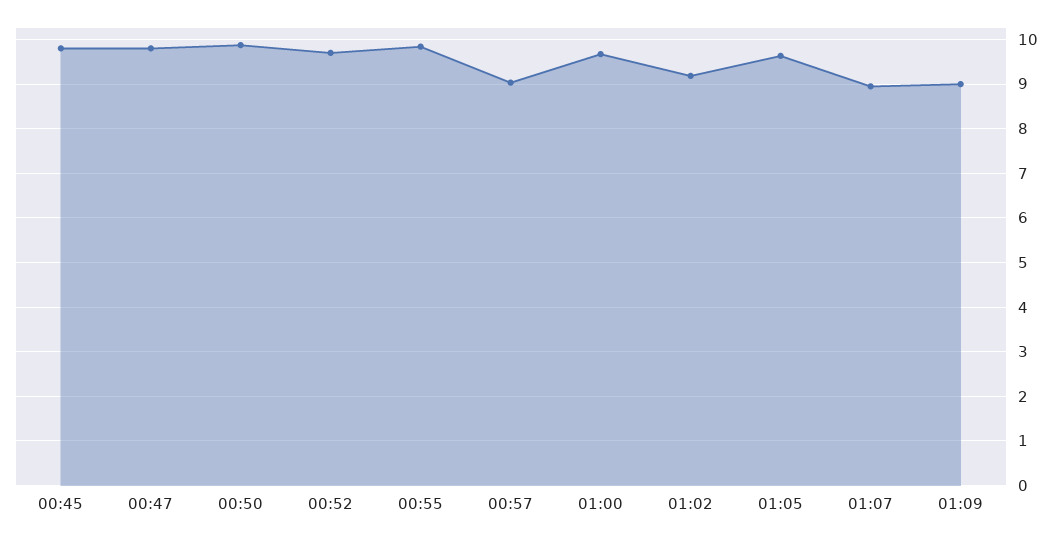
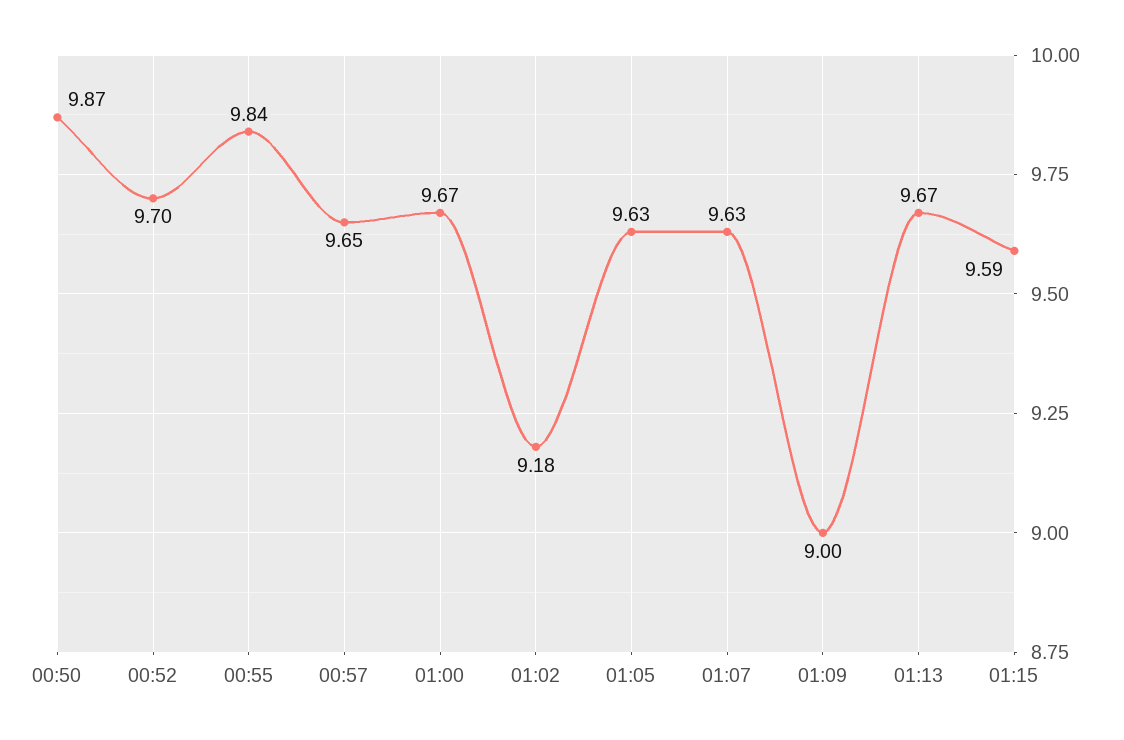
00:45: 9.8 -> none
00:47: 9.8 -> none
00:57: 9 -> 9.65
01:07: 9 -> 9.63
01:13: none -> 9.67
01:15: none -> 9.59

